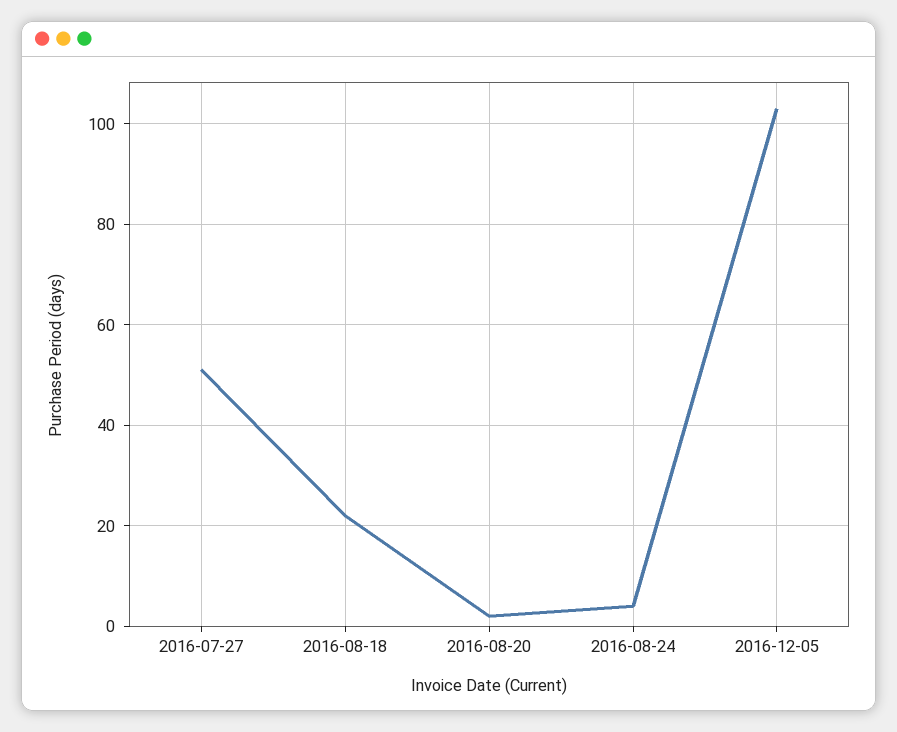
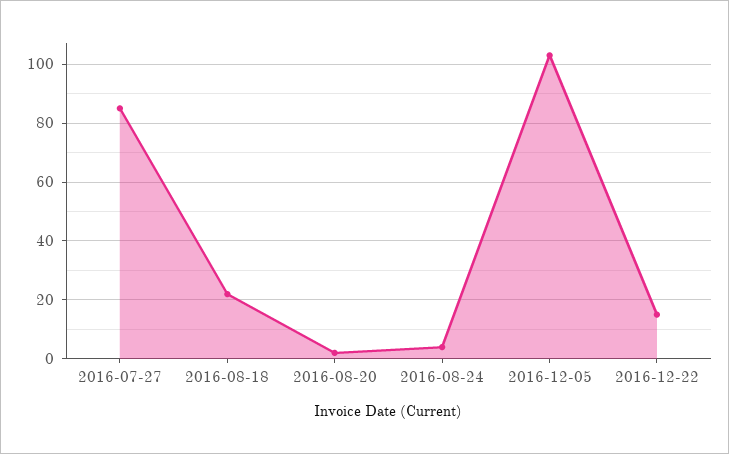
2016-07-27: 50 -> 85
2016-12-22: none -> 15

